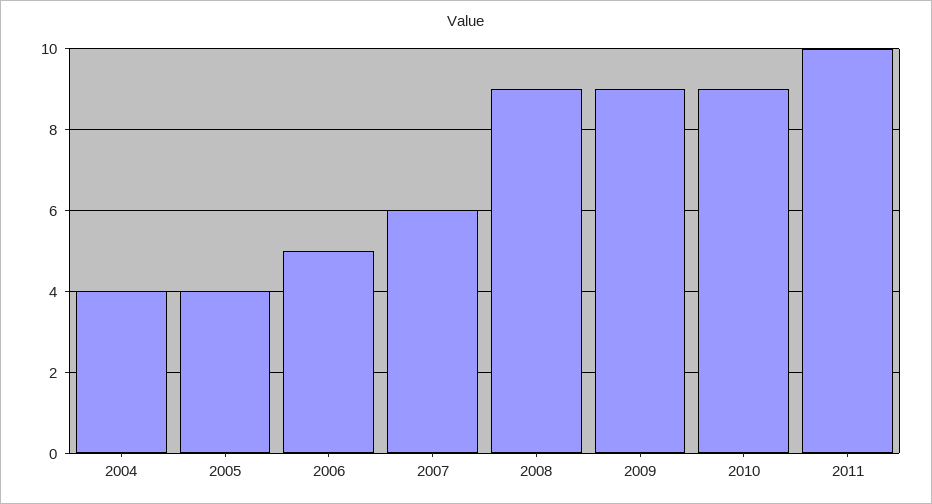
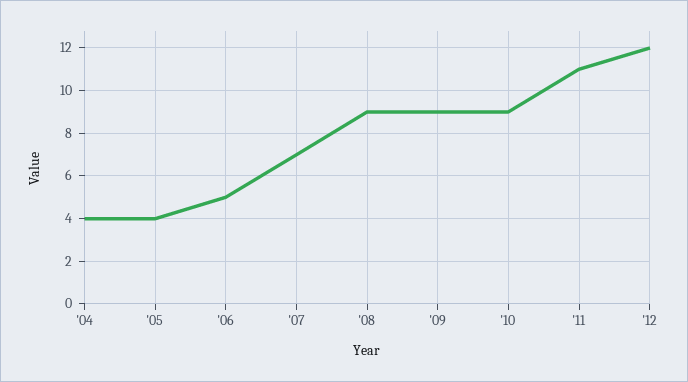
2007: 6 -> 7
2011: 10 -> 11
'12: none -> 12

